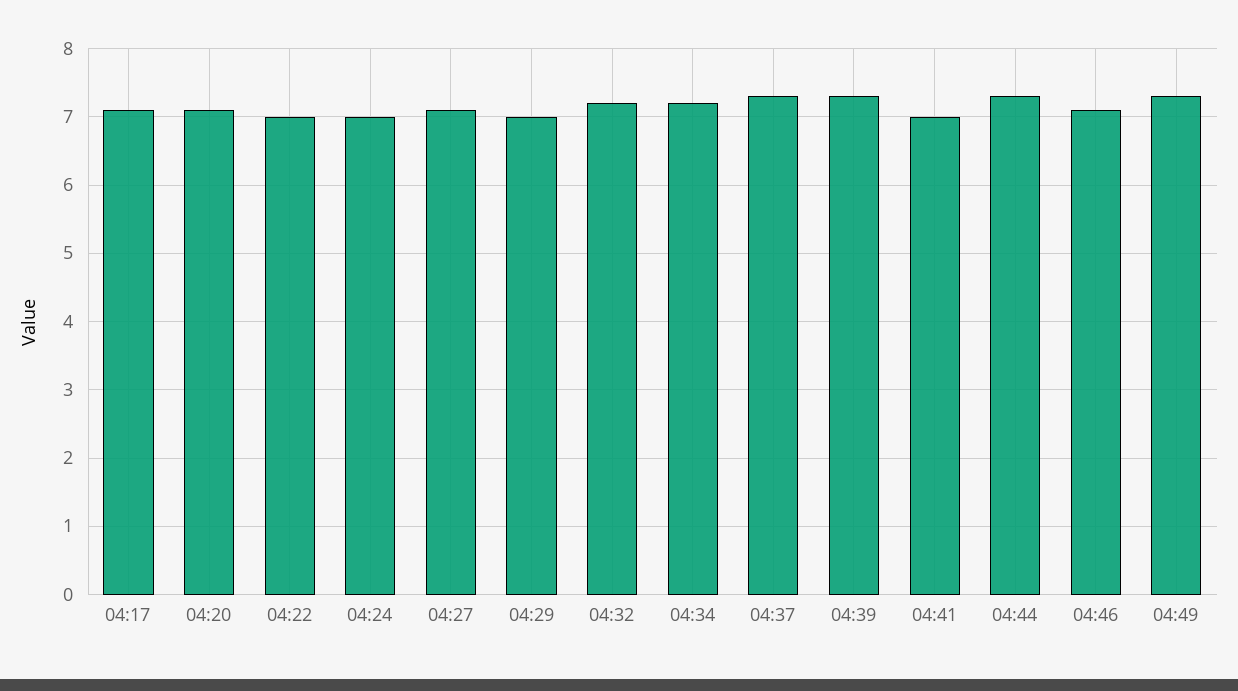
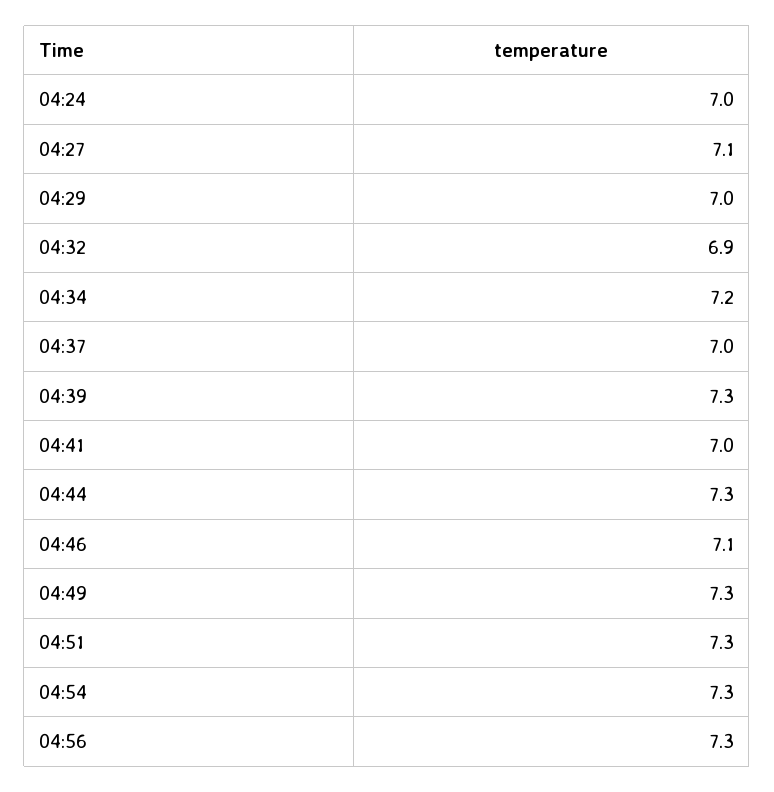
04:17: 7.1 -> none
04:20: 7.1 -> none
04:22: 7 -> none
04:32: 7.2 -> 6.9
04:37: 7.3 -> 7
04:51: none -> 7.3
04:54: none -> 7.3
04:56: none -> 7.3

